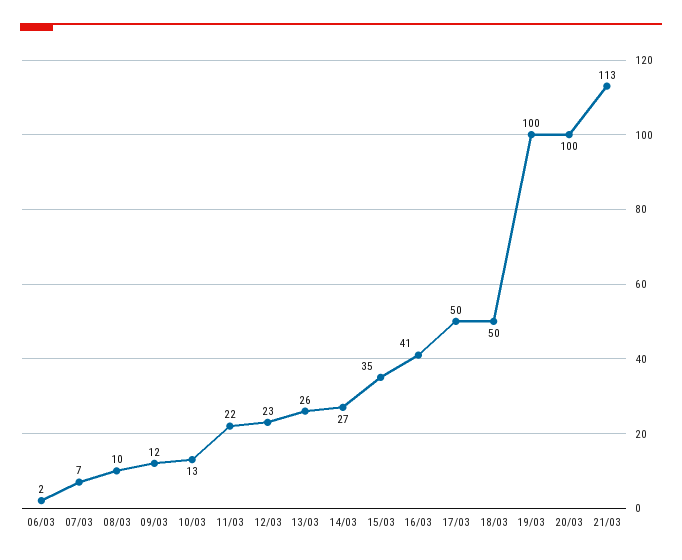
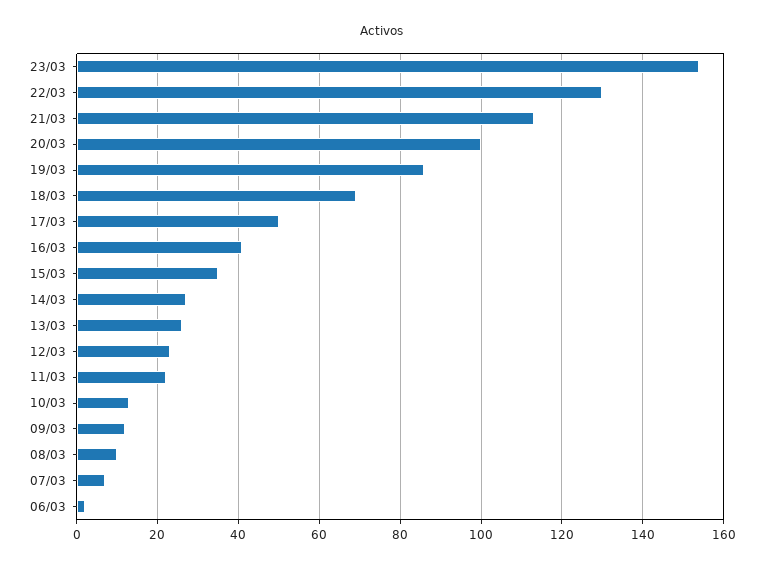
18/03: 50 -> 70
19/03: 100 -> 85
23/03: none -> 155
22/03: none -> 130

